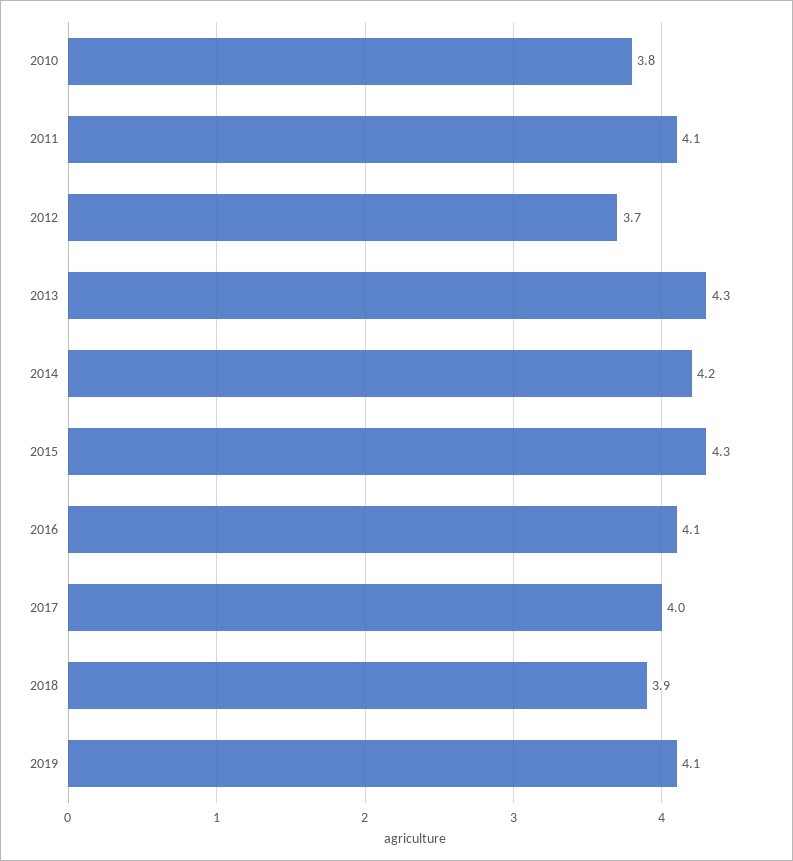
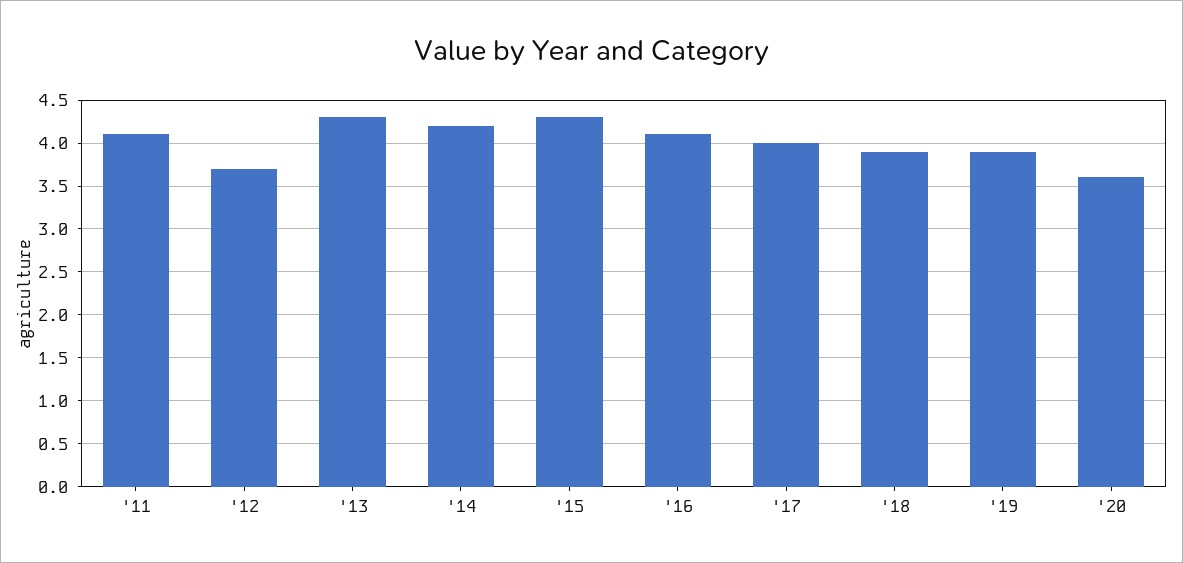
2010: 3.8 -> none
2019: 4.1 -> 3.9
'20: none -> 3.6

